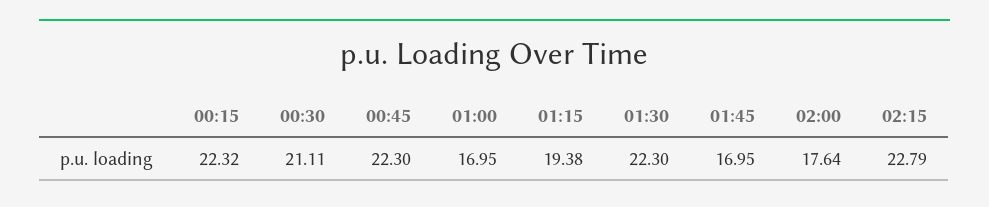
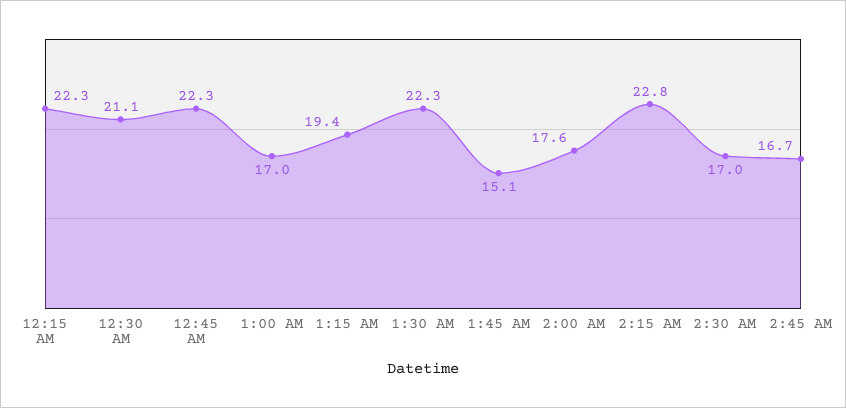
01:45: 16.95 -> 15.1
2:30 AM: none -> 17
2:45 AM: none -> 16.7

